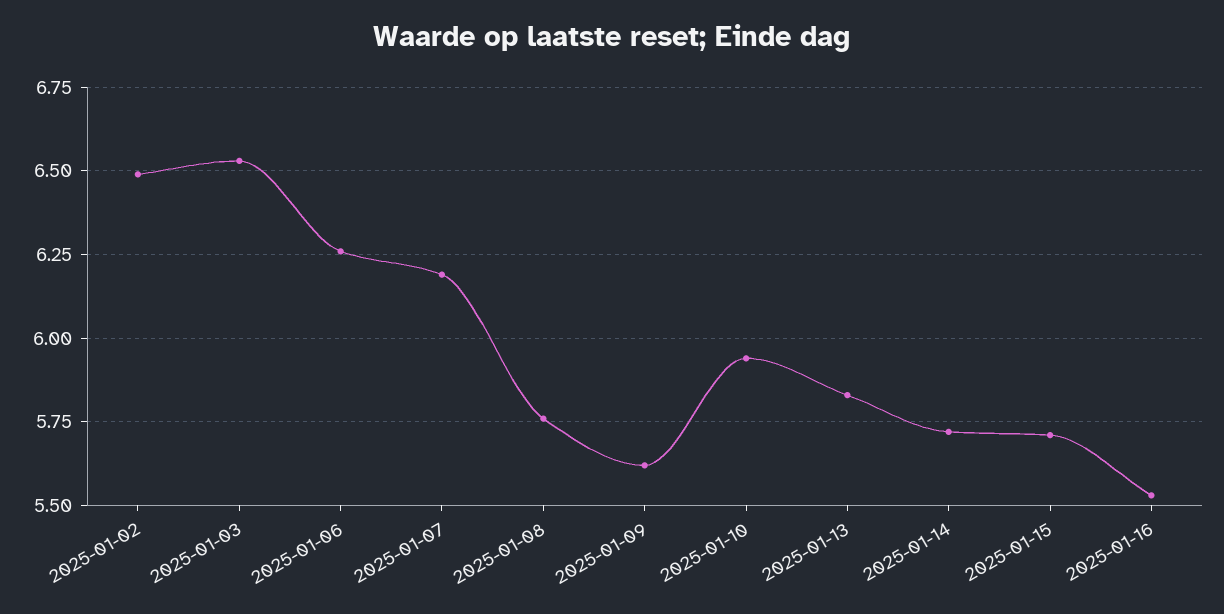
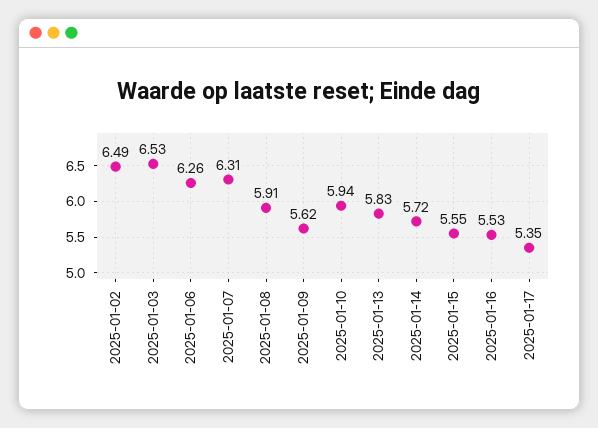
2025-01-07: 6.2 -> 6.31
2025-01-08: 5.75 -> 5.91
2025-01-15: 5.7 -> 5.55
2025-01-17: none -> 5.35

